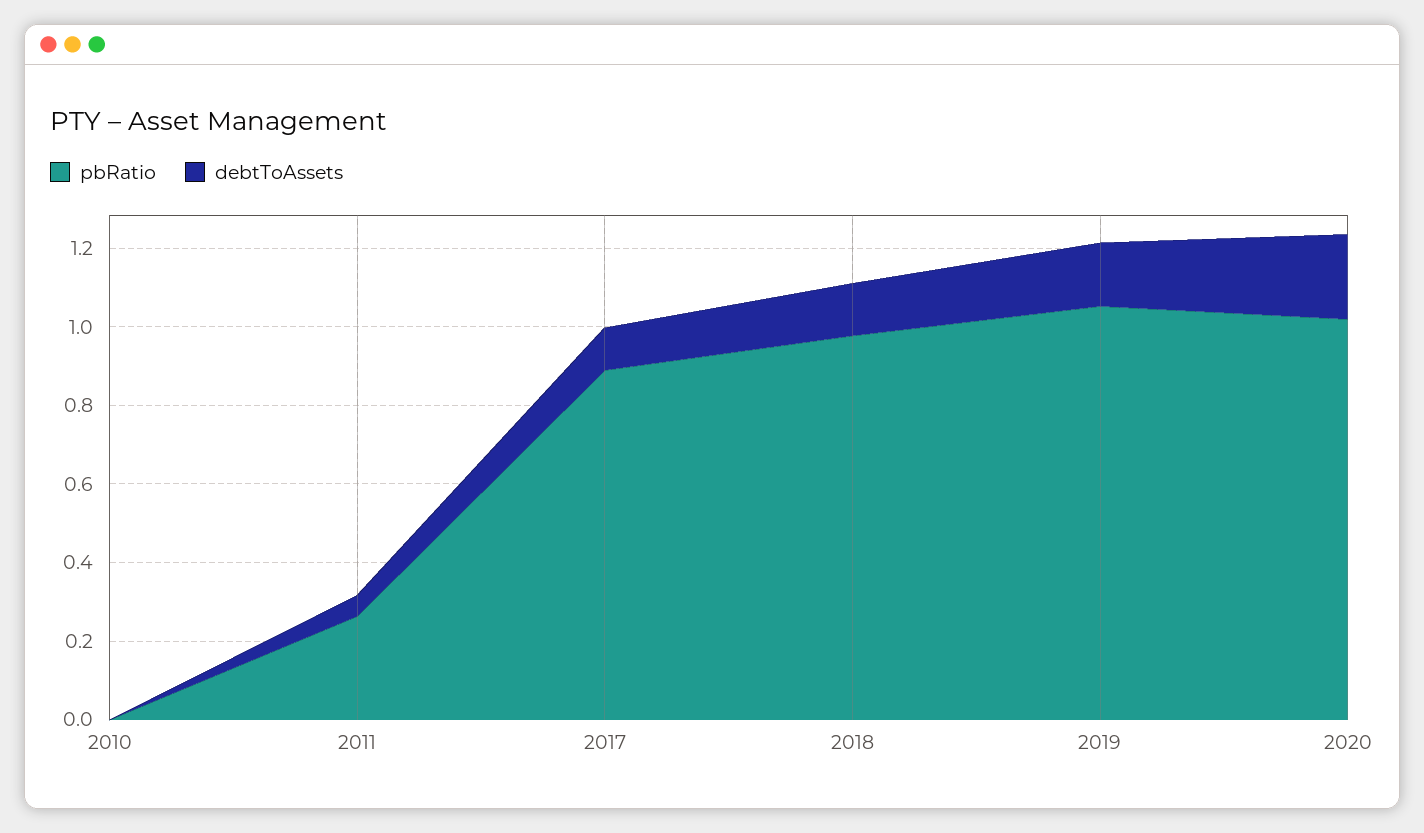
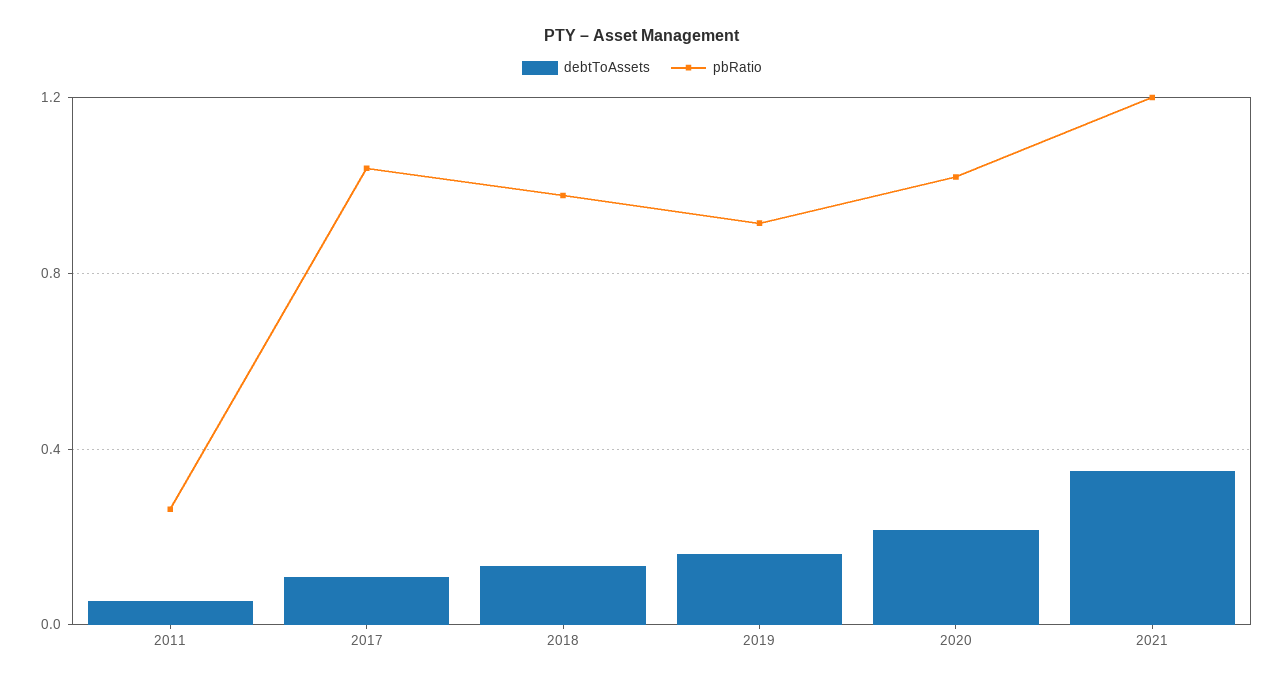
pbRatio, 2010: 0 -> none
debtToAssets, 2010: 0 -> none
pbRatio, 2017: 0.9 -> 1.05
pbRatio, 2019: 1.05 -> 0.9
debtToAssets, 2021: none -> 0.35
pbRatio, 2021: none -> 1.2

